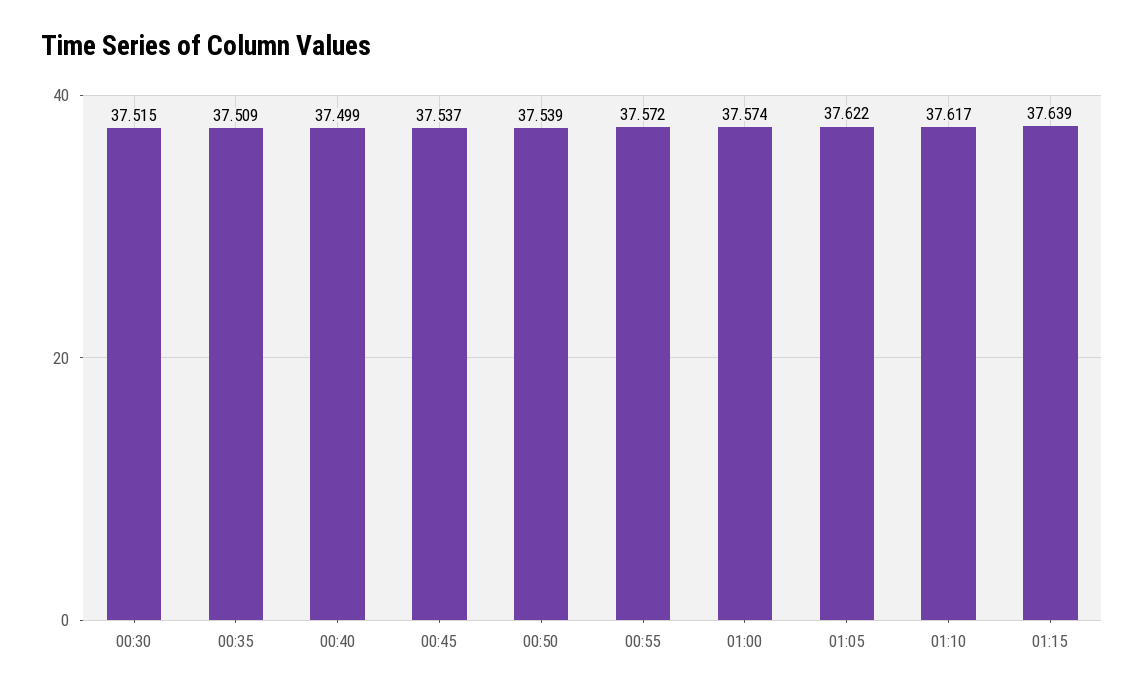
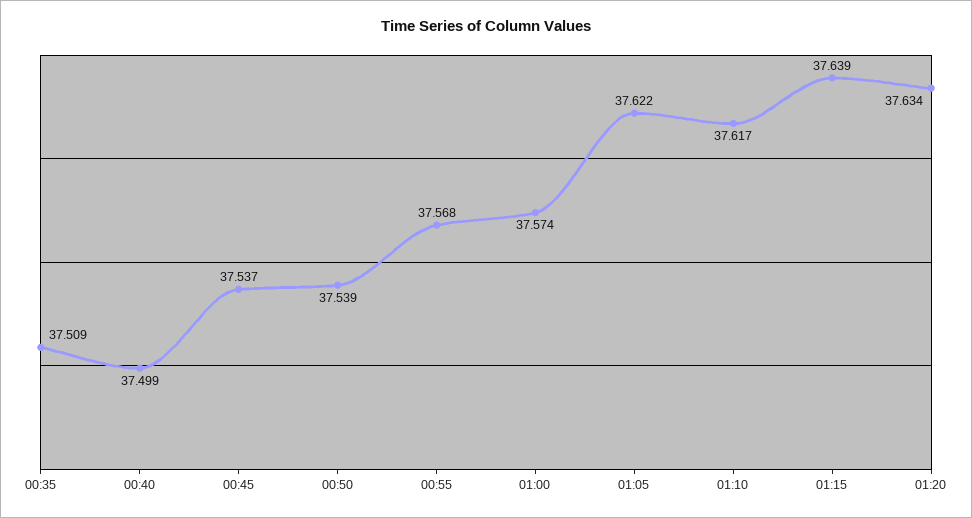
00:30: 37.515 -> none
00:55: 37.572 -> 37.568
01:20: none -> 37.634

